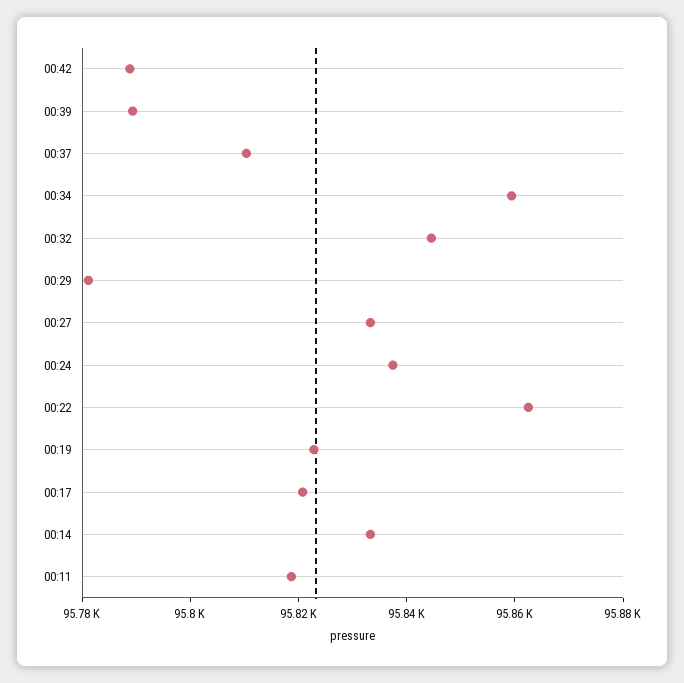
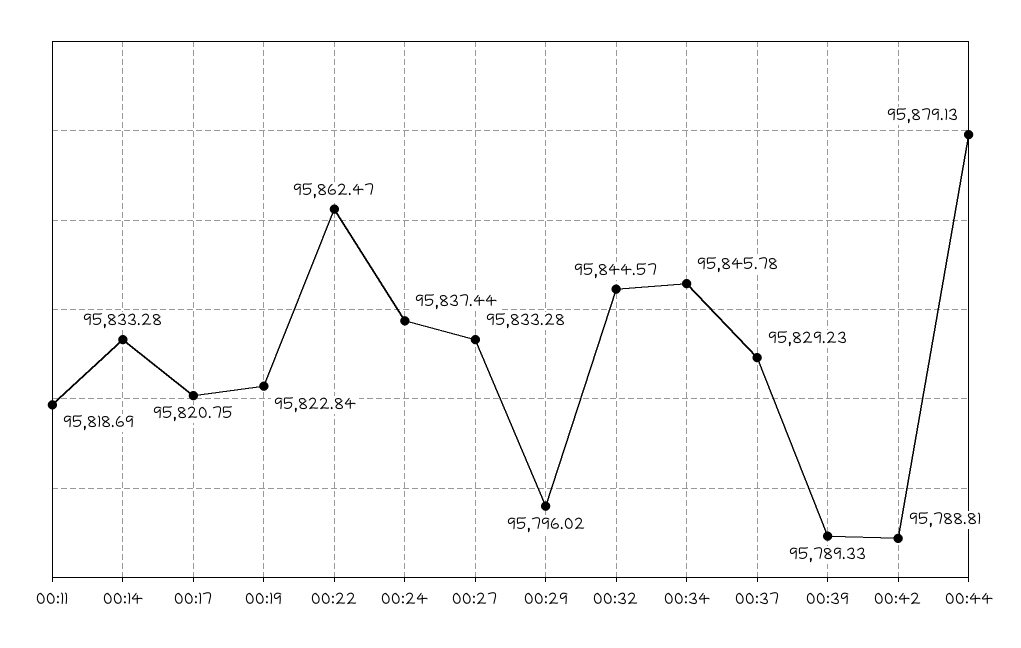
00:37: 95810 -> 95829.23
00:34: 95860 -> 95845.78
00:29: 95780 -> 95796.02
00:44: none -> 95879.13

